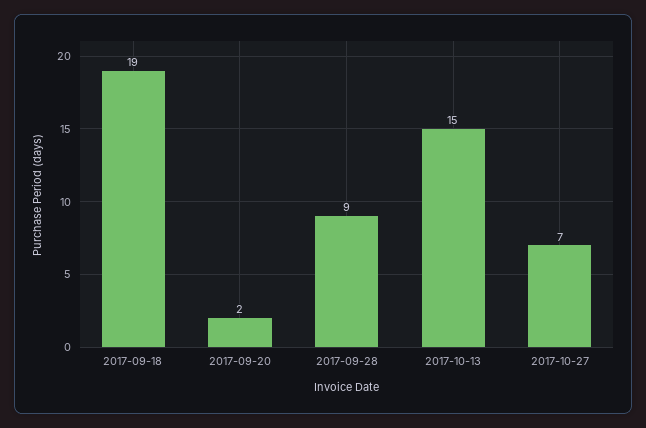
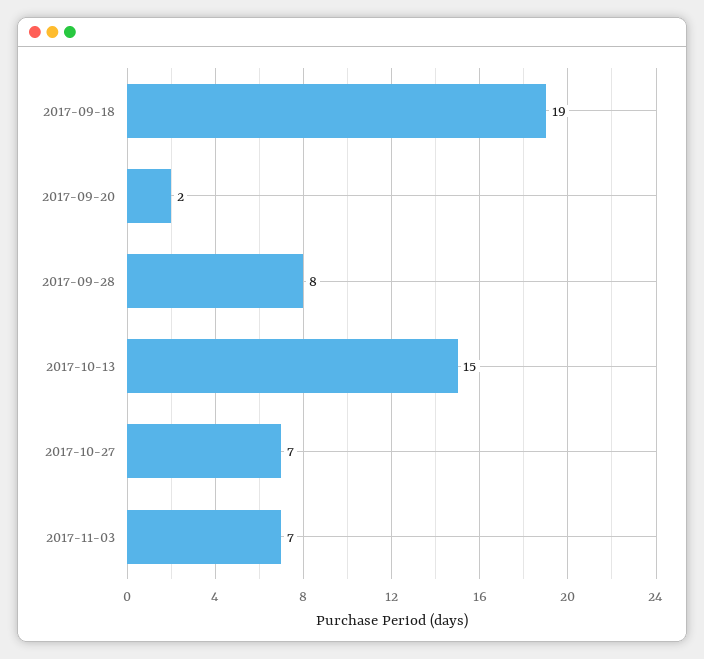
2017-09-28: 9 -> 8
2017-11-03: none -> 7

